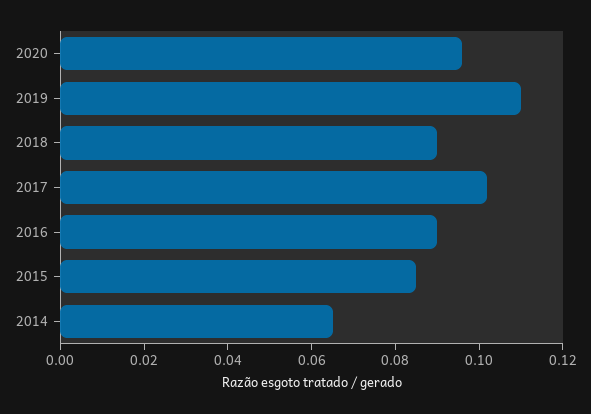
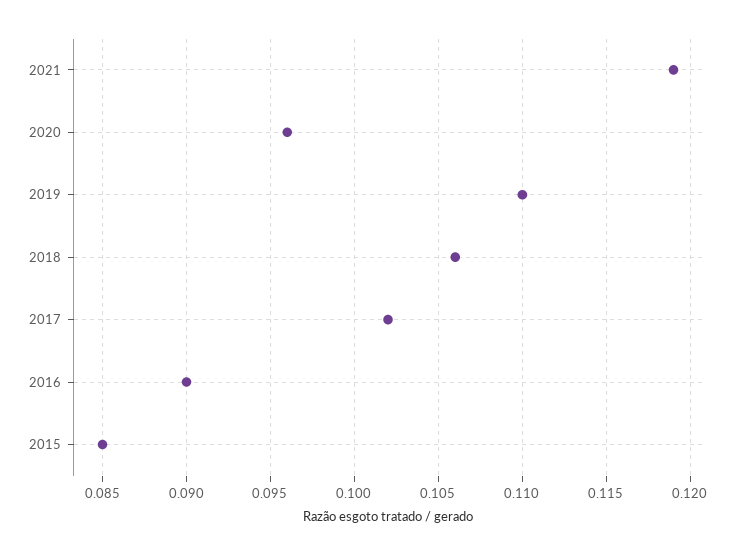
2018: 0.09 -> 0.106
2014: 0.065 -> none
2021: none -> 0.119

